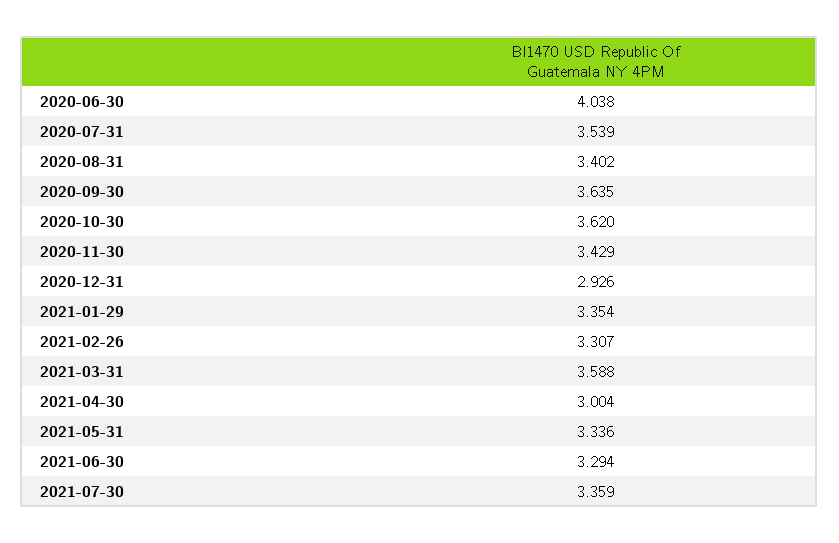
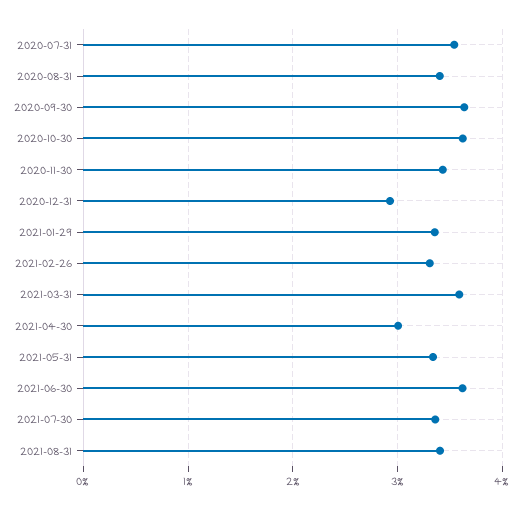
2020-06-30: 4.038 -> none
2021-06-30: 3.294 -> 3.6
2021-08-31: none -> 3.4

